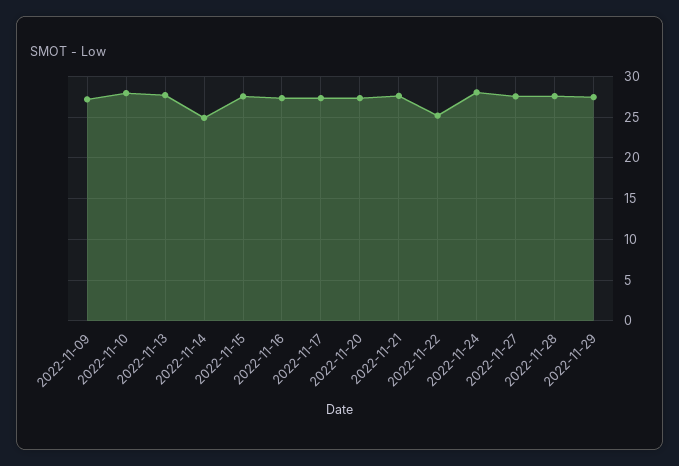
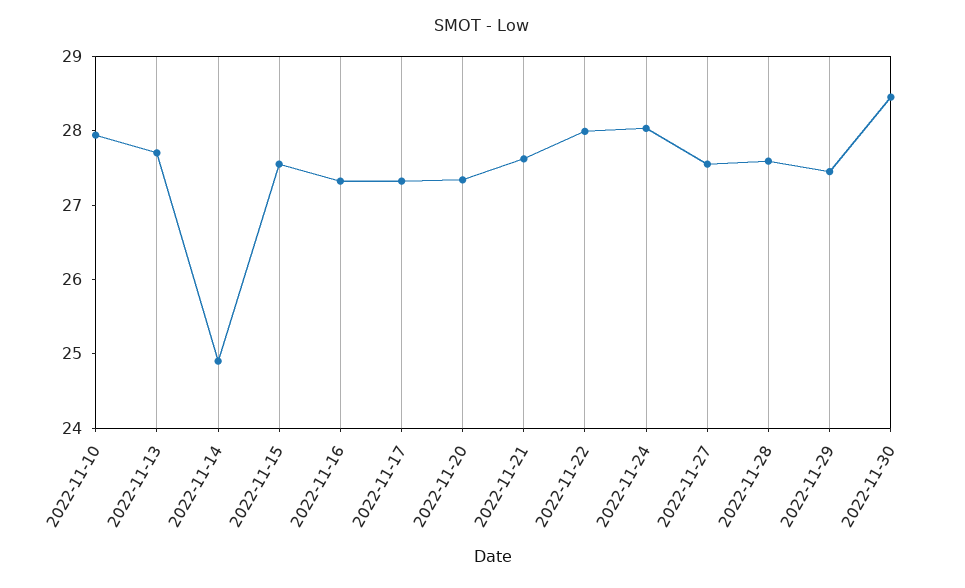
2022-11-09: 27 -> none
2022-11-22: 25 -> 28
2022-11-30: none -> 28.4

